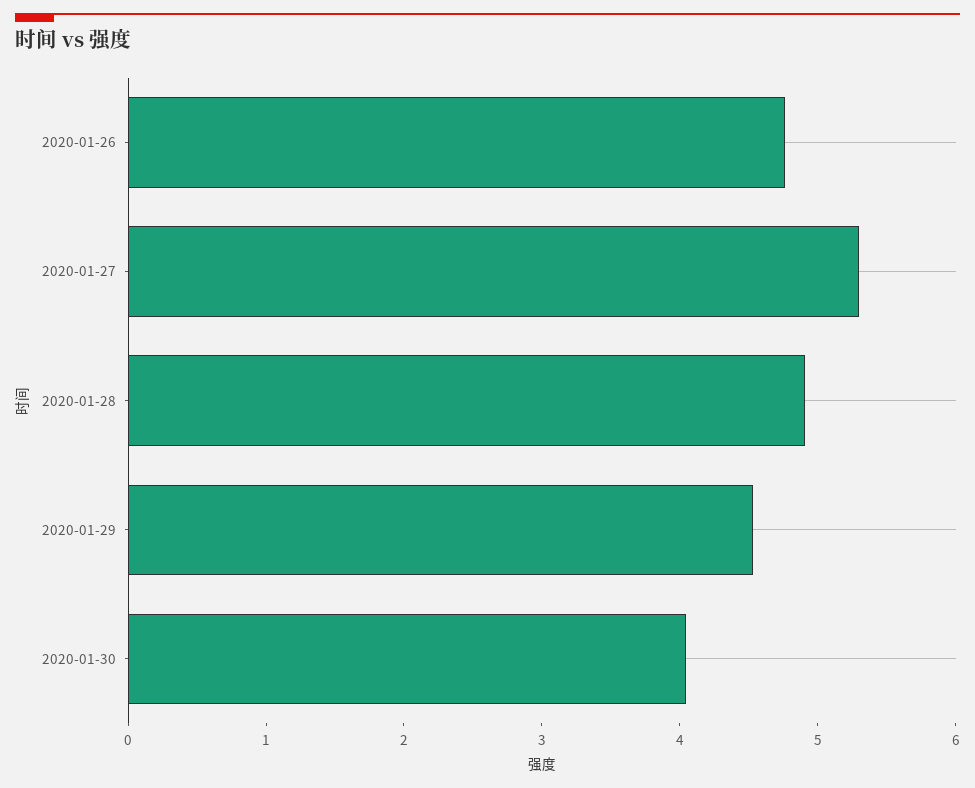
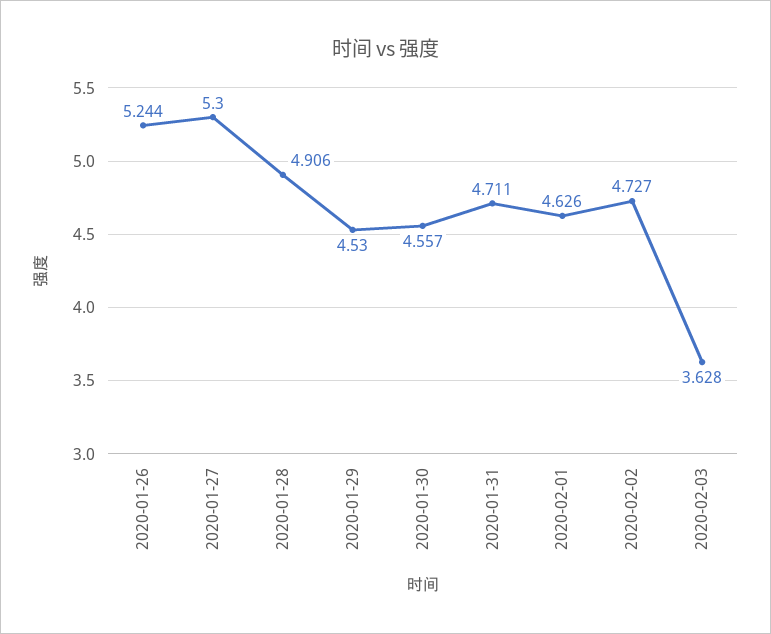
2020-01-26: 4.8 -> 5.244
2020-01-30: 4 -> 4.557
2020-01-31: none -> 4.711
2020-02-01: none -> 4.626
2020-02-02: none -> 4.727
2020-02-03: none -> 3.628

